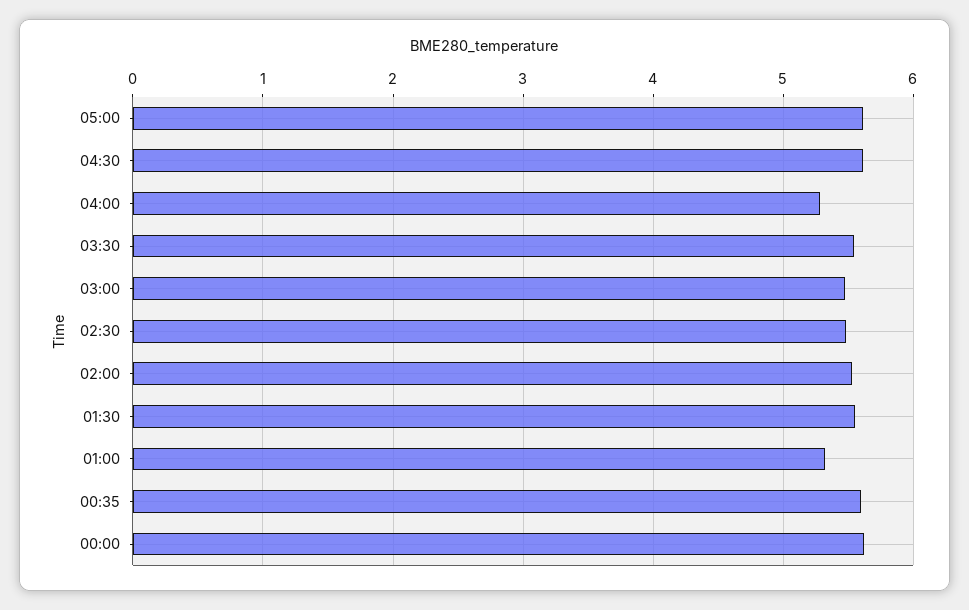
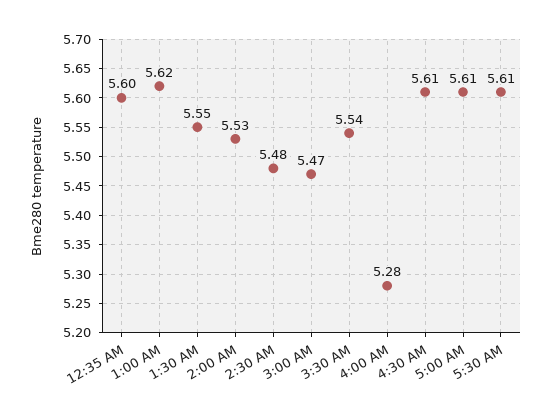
01:00: 5.3 -> 5.62
00:00: 5.6 -> none
5:30 AM: none -> 5.61

